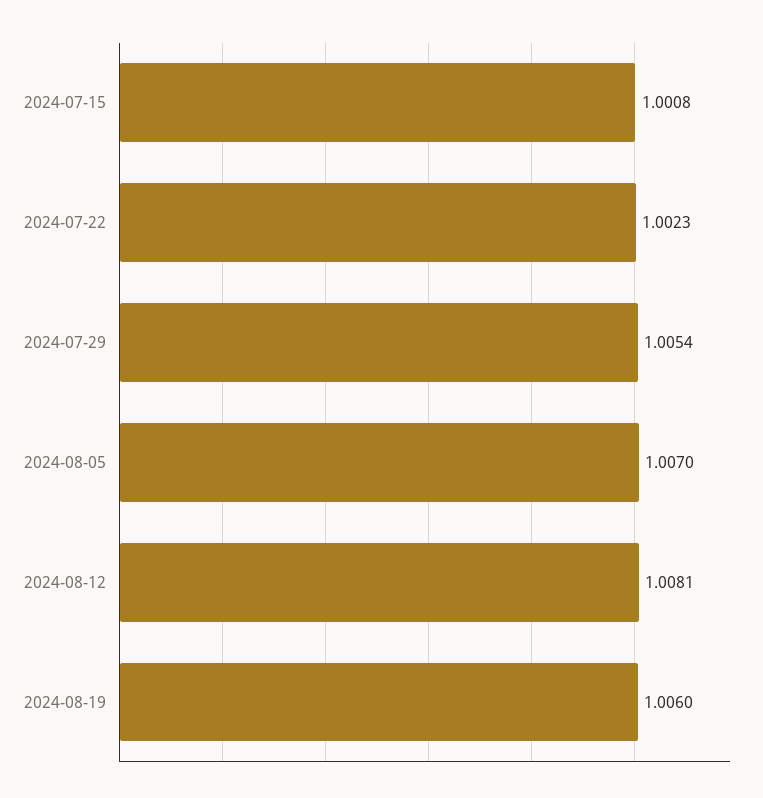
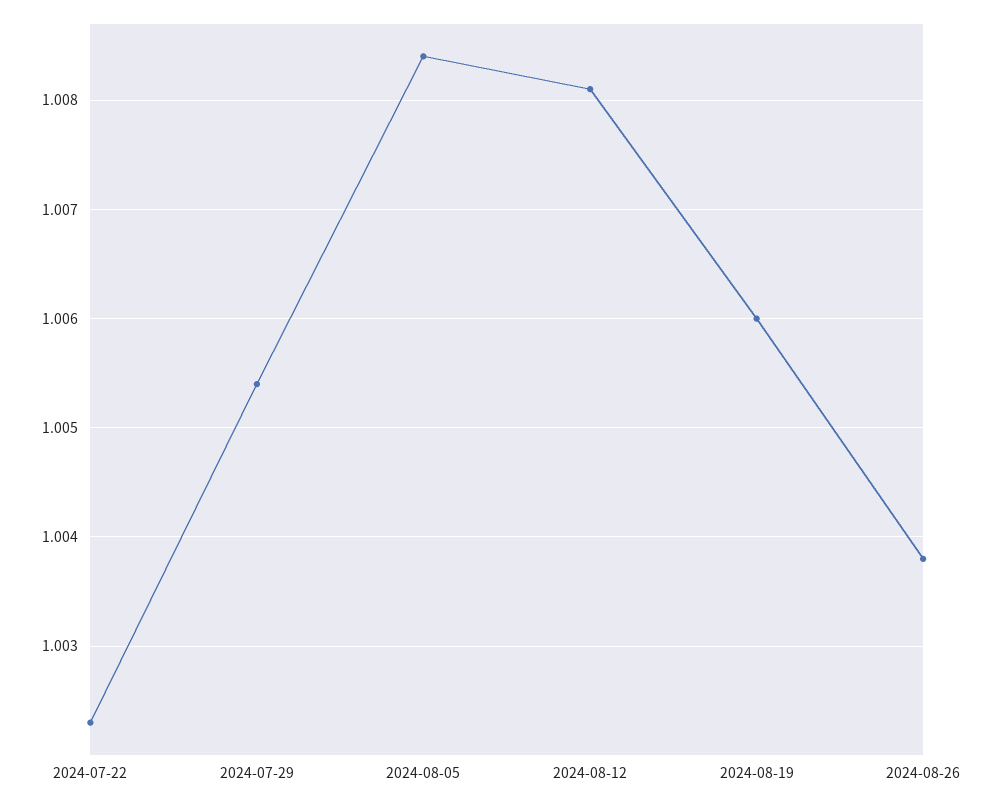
2024-07-15: 1.0008 -> none
2024-08-05: 1.007 -> 1.0084
2024-08-26: none -> 1.0038

